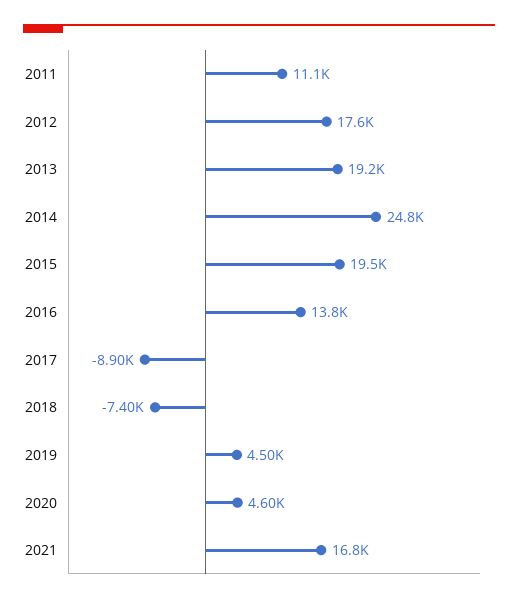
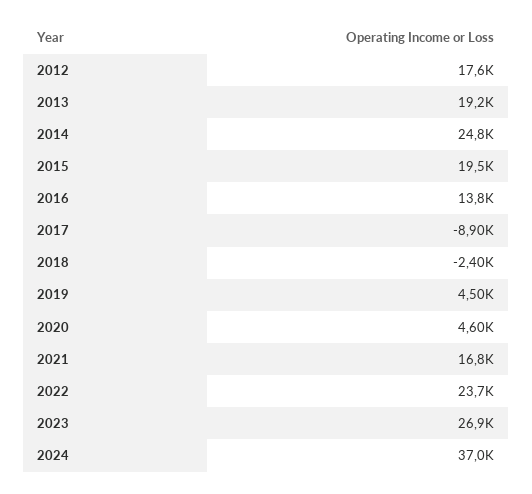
2011: 11100 -> none
2018: -7400 -> -2400
2022: none -> 23700
2023: none -> 26900
2024: none -> 37000

